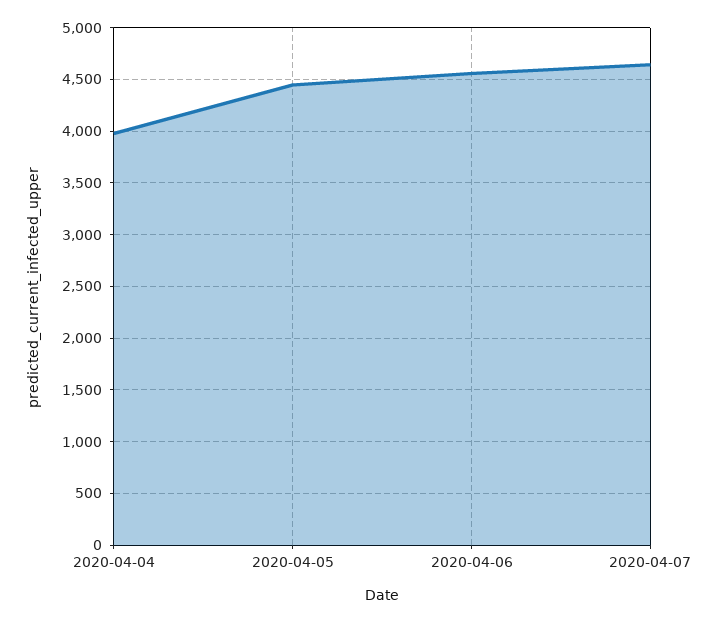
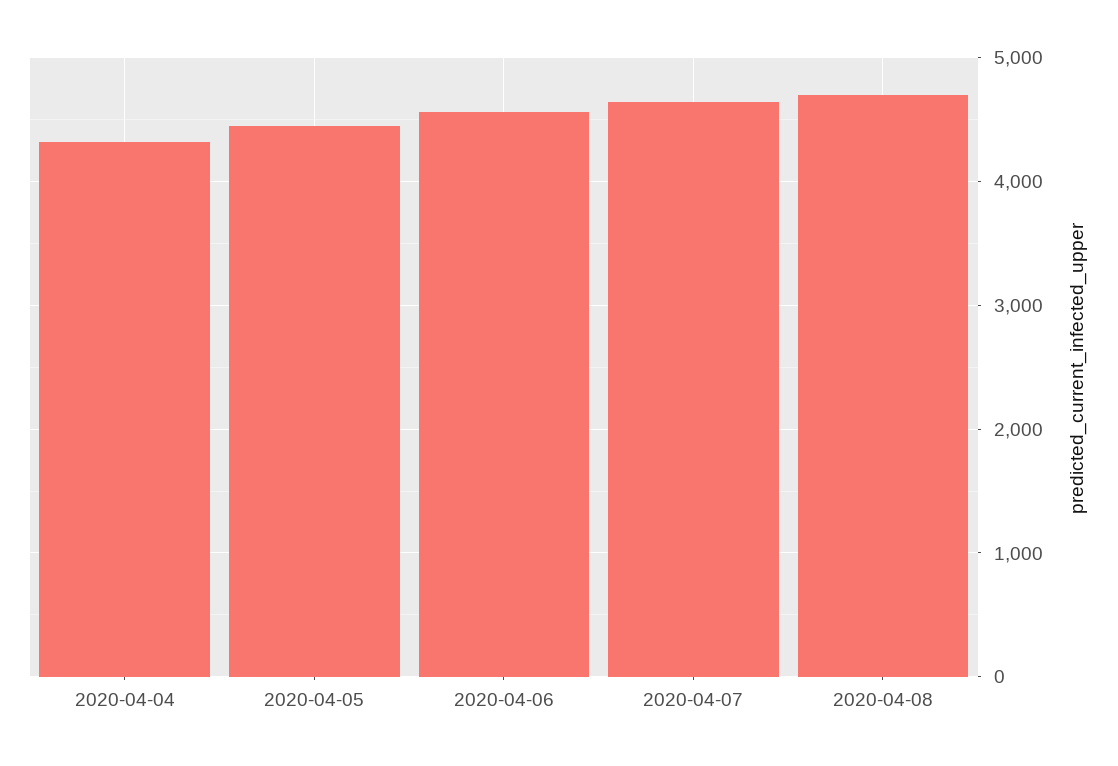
2020-04-04: 4000 -> 4300
2020-04-08: none -> 4700

